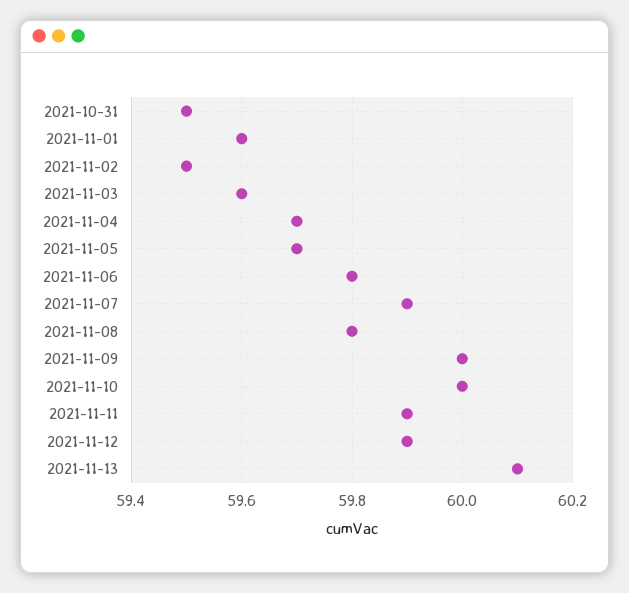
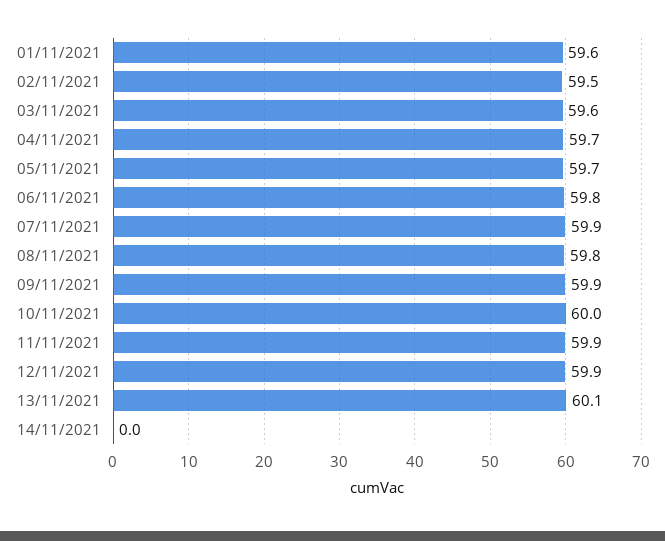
2021-10-31: 59.5 -> none
2021-11-09: 60 -> 59.9
14/11/2021: none -> 0

